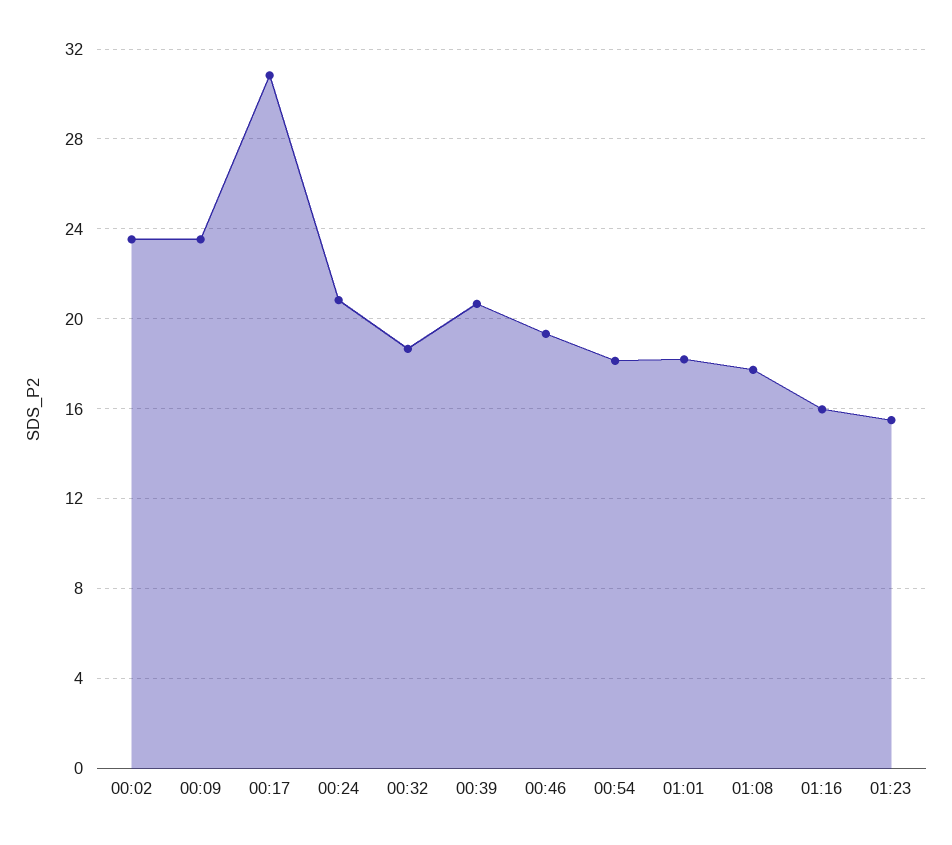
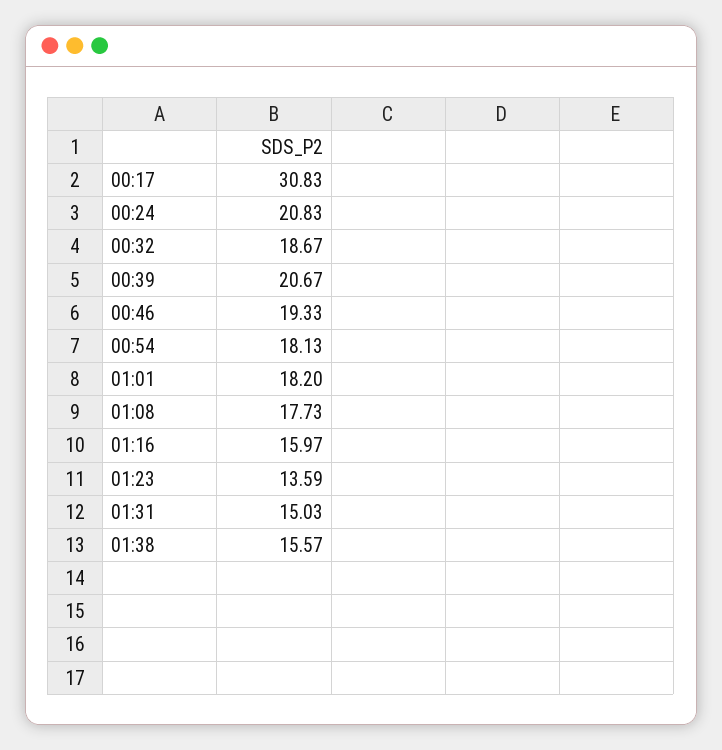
00:02: 23.5 -> none
00:09: 23.5 -> none
01:23: 15.5 -> 13.59
01:31: none -> 15.03
01:38: none -> 15.57

